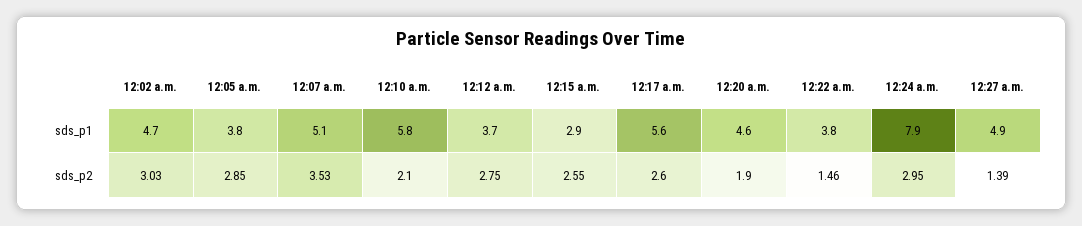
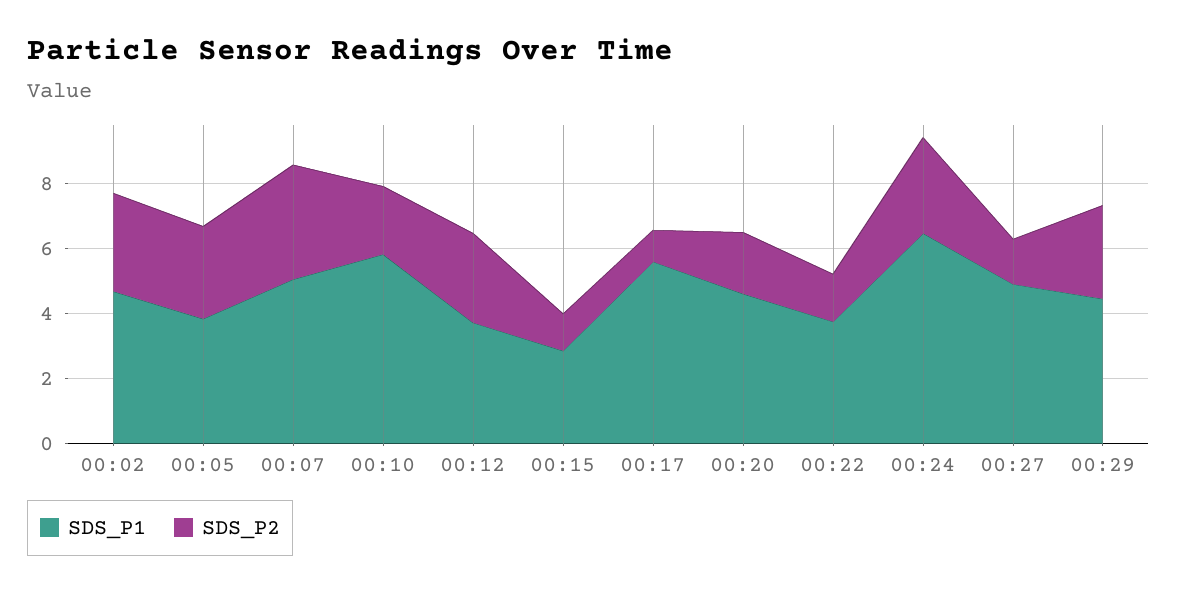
sds_p1, 12:24 a.m.: 7.9 -> 6.5
sds_p2, 12:15 a.m.: 2.55 -> 1
sds_p2, 12:17 a.m.: 2.6 -> 1
sds_p1, 00:29: none -> 4.5
sds_p2, 00:29: none -> 3

